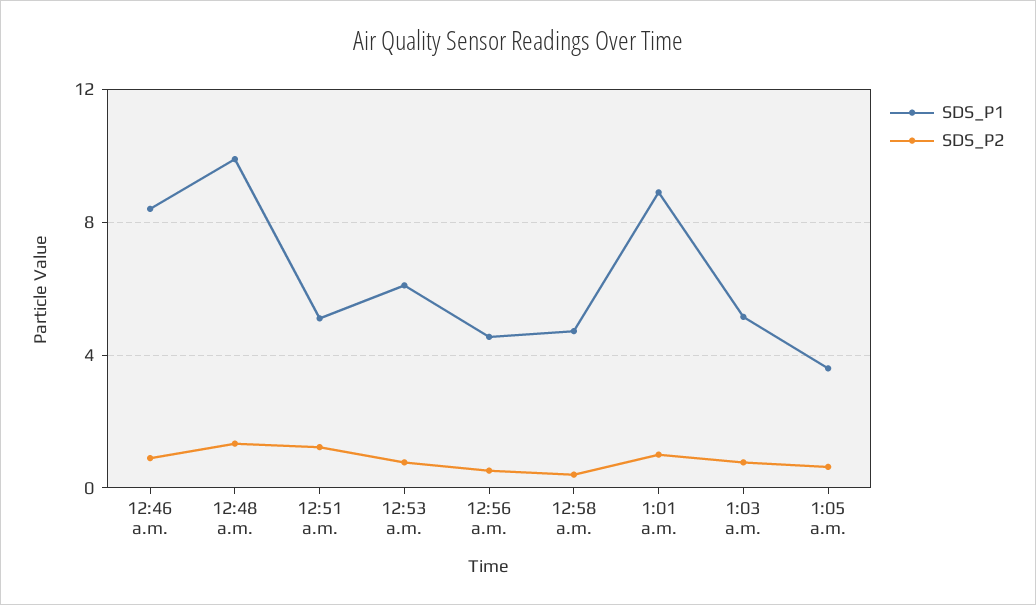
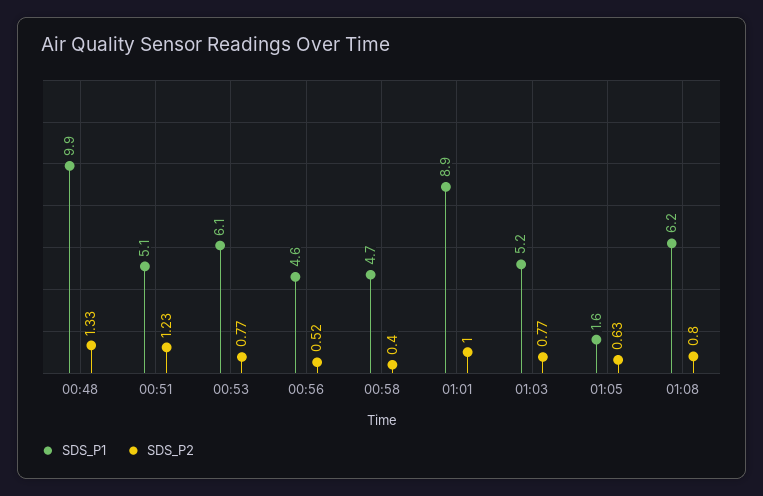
SDS_P1, 12:46 a.m.: 8.5 -> none
SDS_P2, 12:46 a.m.: 1 -> none
SDS_P1, 1:05 a.m.: 3.5 -> 1.6
SDS_P1, 01:08: none -> 6.2
SDS_P2, 01:08: none -> 0.8

